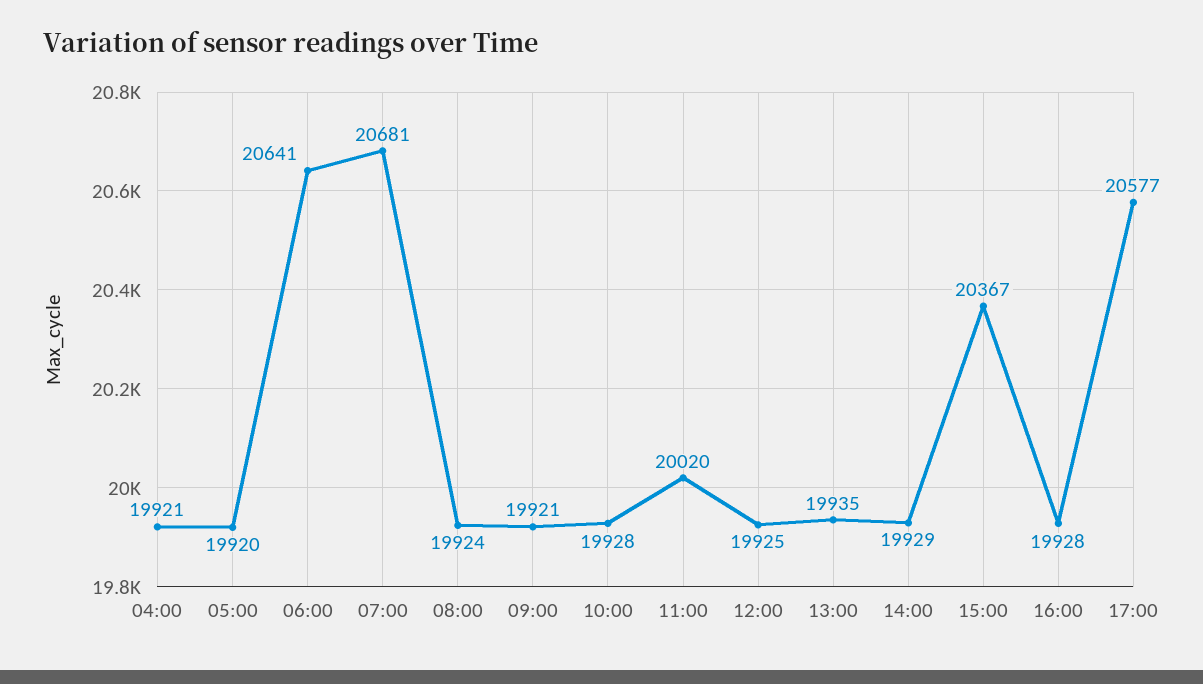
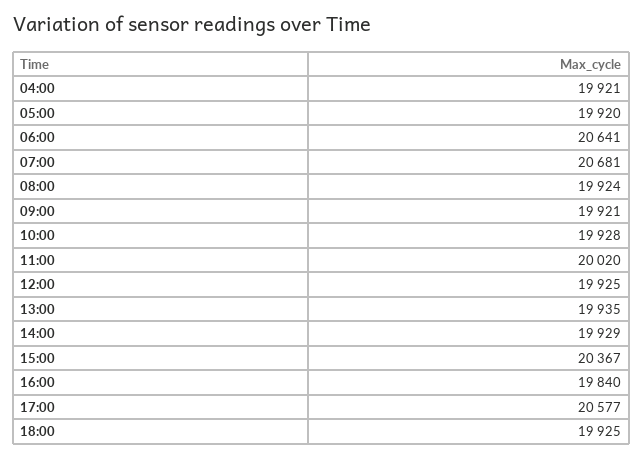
16:00: 19928 -> 19840
18:00: none -> 19925

